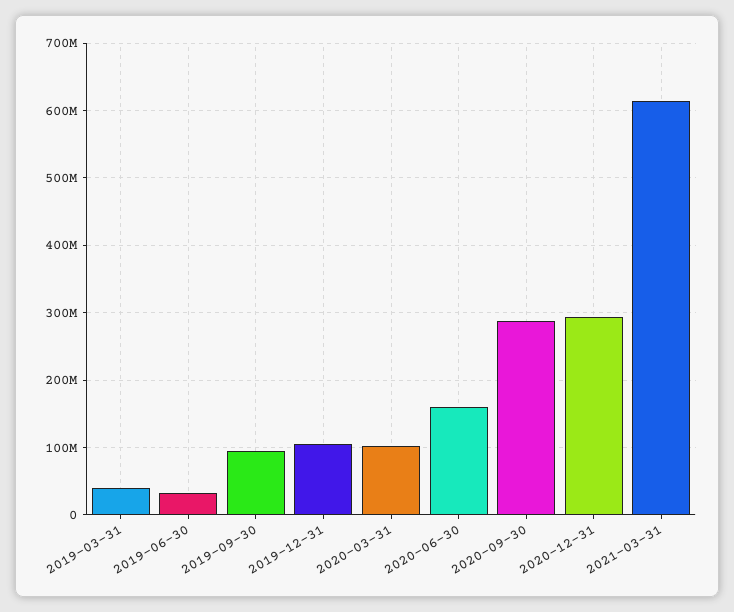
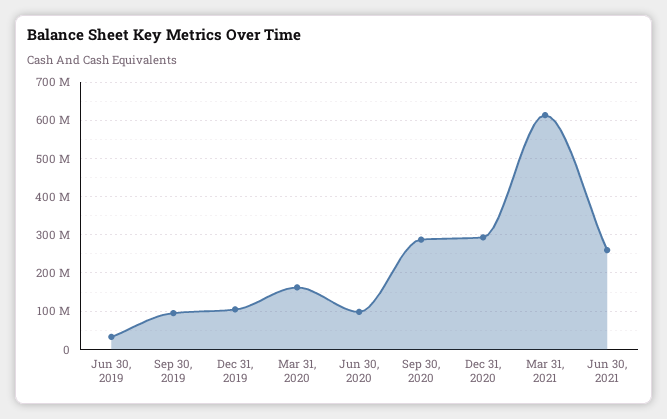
2019-03-31: 40000000 -> none
2020-03-31: 100000000 -> 160000000
2020-06-30: 160000000 -> 100000000
Jun 30, 2021: none -> 260000000

